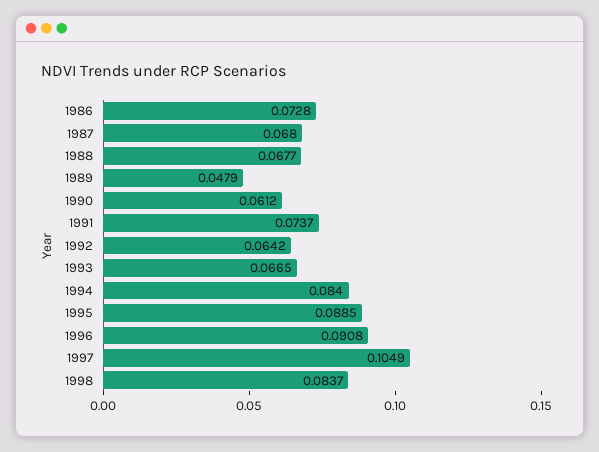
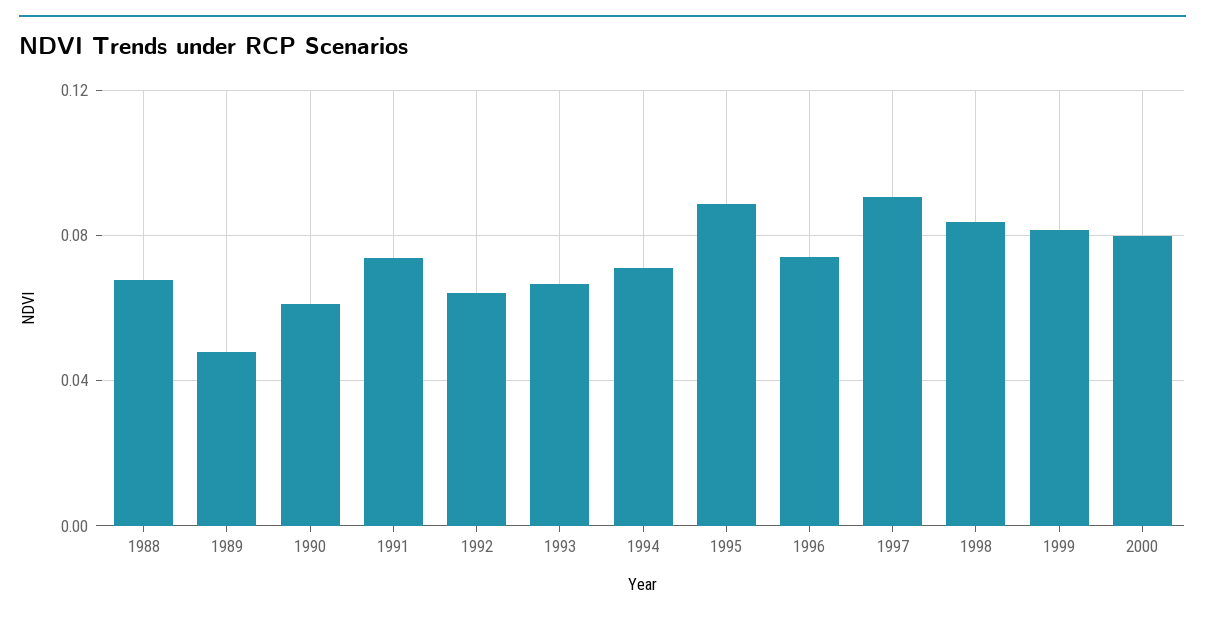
1986: 0.0728 -> none
1987: 0.068 -> none
1994: 0.084 -> 0.07
1996: 0.0908 -> 0.075
1997: 0.1049 -> 0.09
1999: none -> 0.08
2000: none -> 0.08

